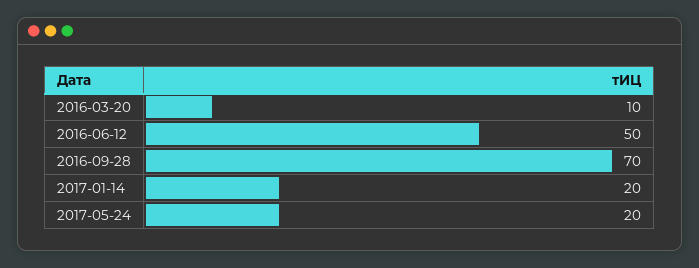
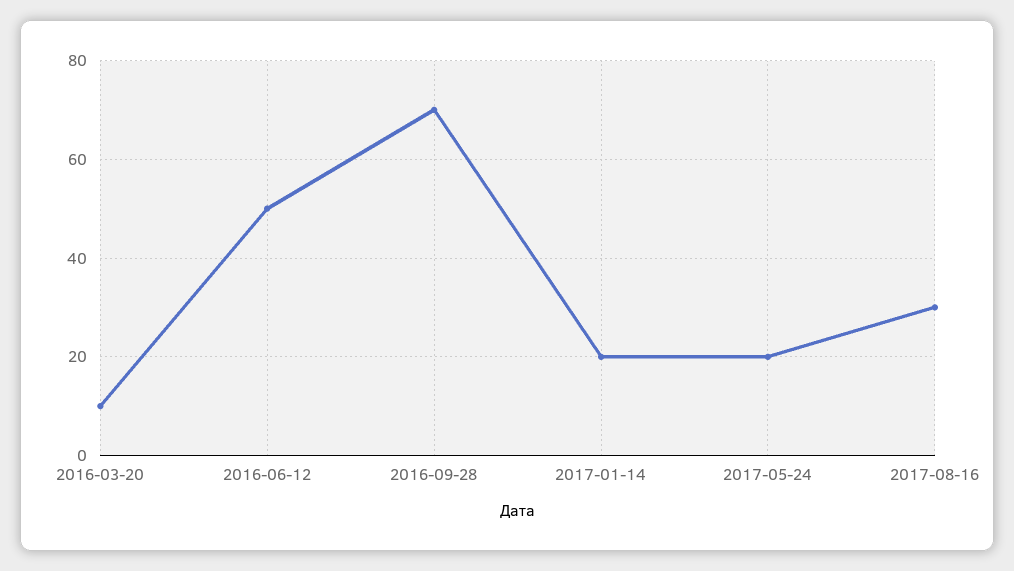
2017-08-16: none -> 30

